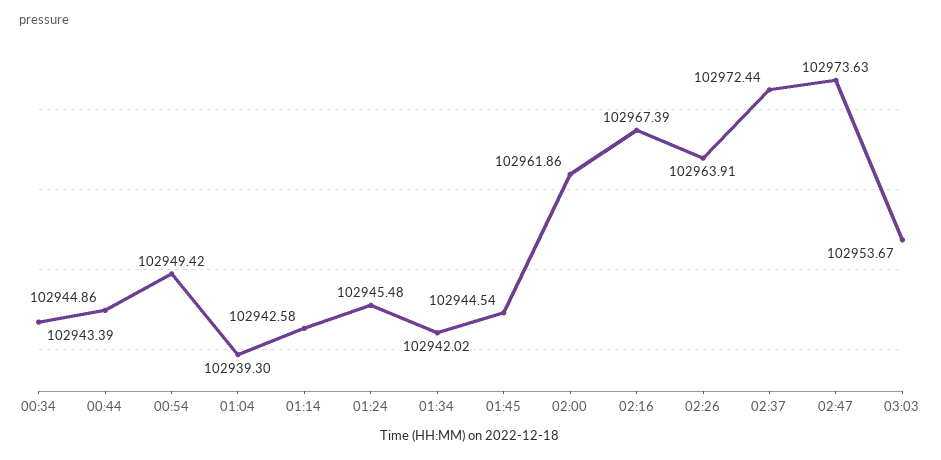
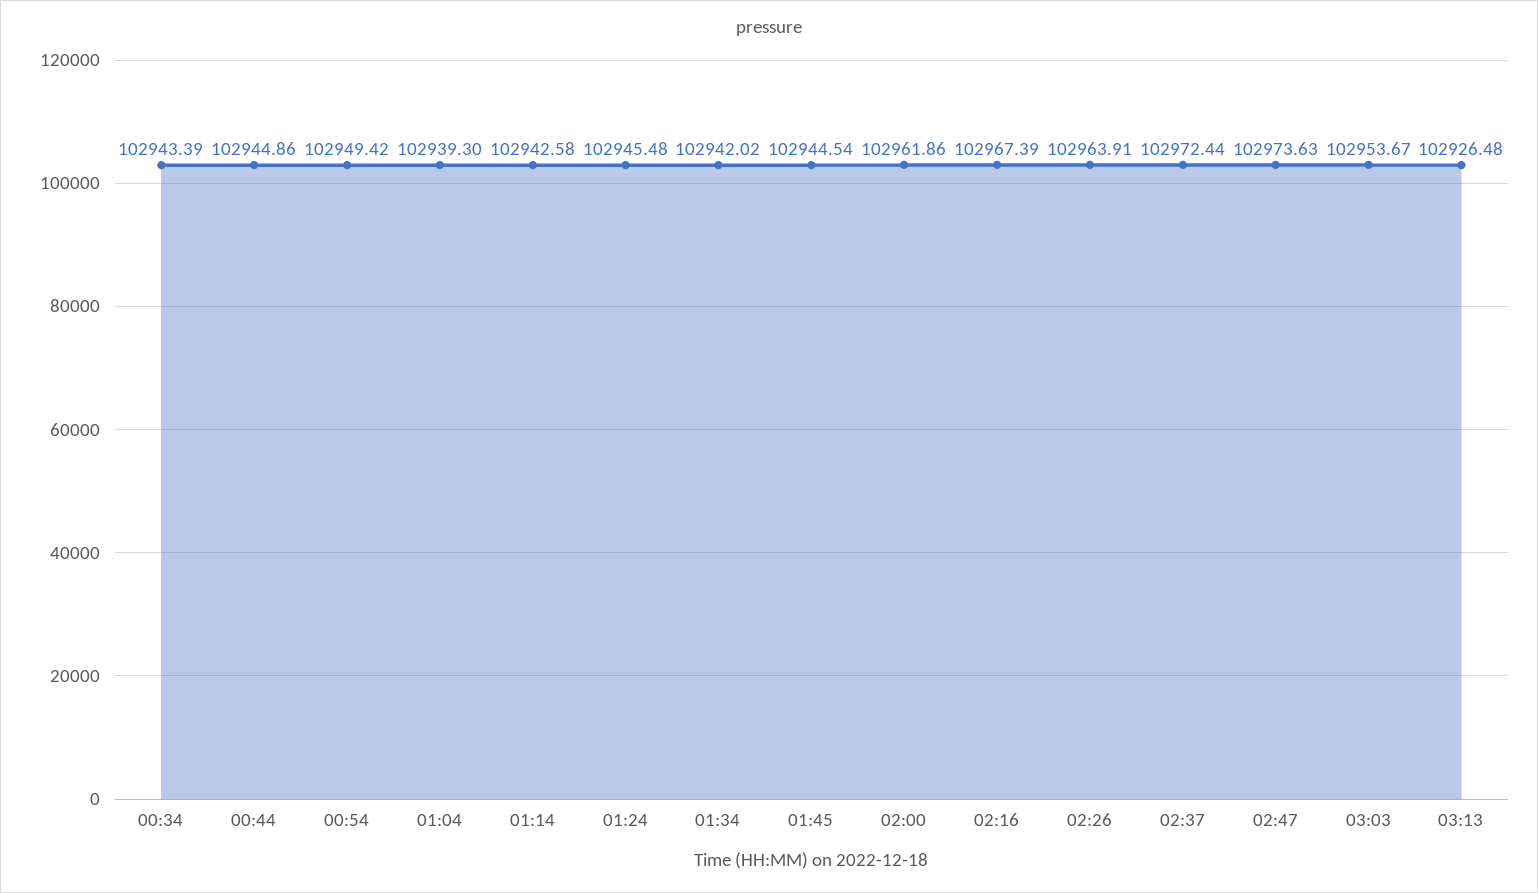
03:13: none -> 102926.48

